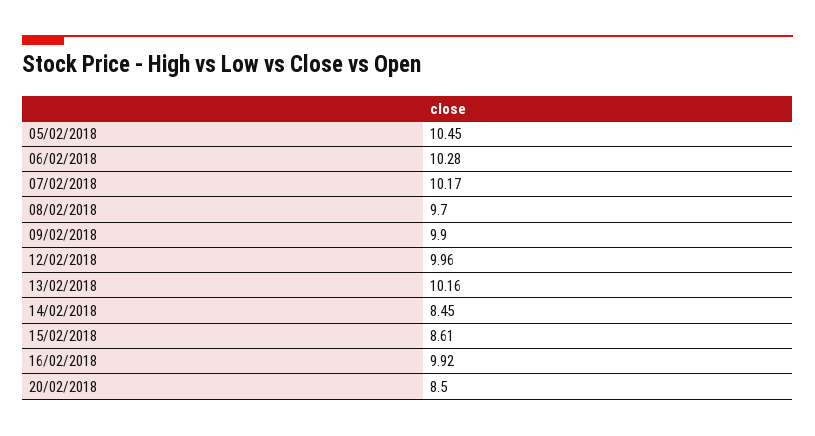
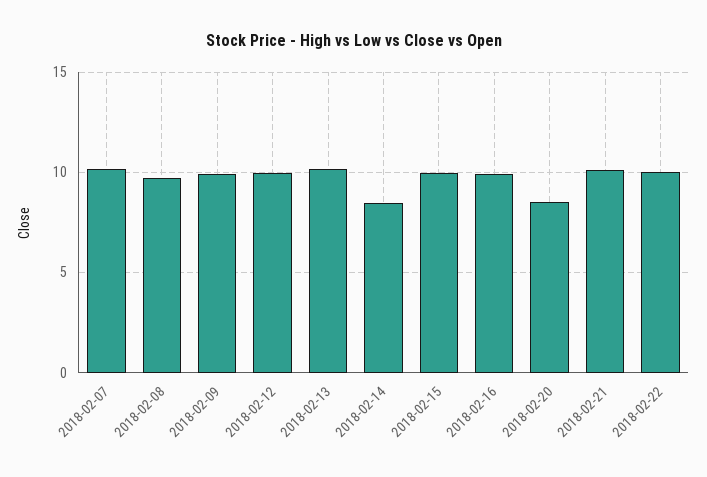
05/02/2018: 10.45 -> none
06/02/2018: 10.28 -> none
15/02/2018: 8.61 -> 10
2018-02-21: none -> 10
2018-02-22: none -> 10

